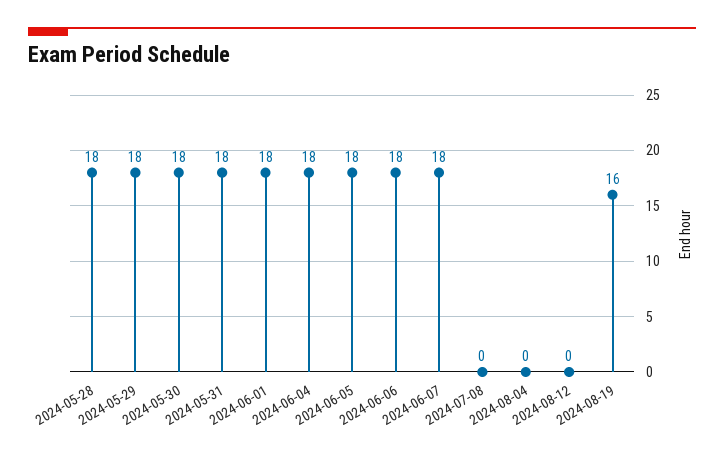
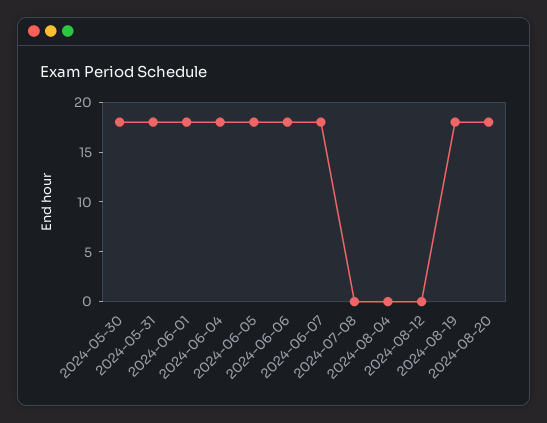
2024-05-28: 18 -> none
2024-05-29: 18 -> none
2024-08-19: 16 -> 18
2024-08-20: none -> 18

